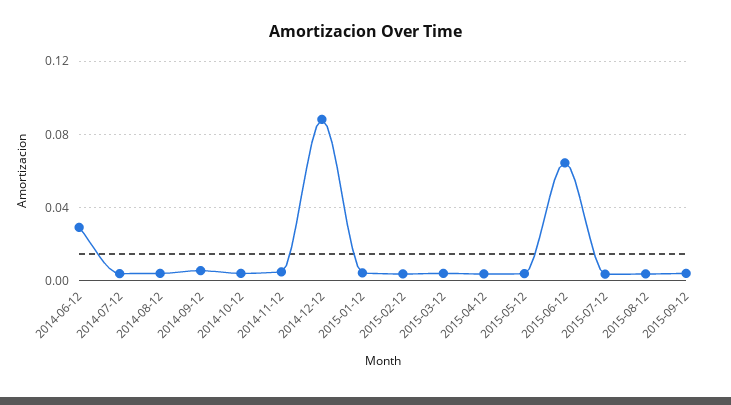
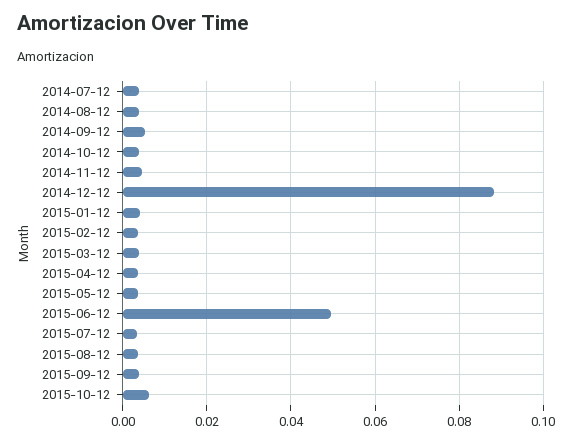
2014-06-12: 0.03 -> none
2015-06-12: 0.065 -> 0.05
2015-10-12: none -> 0.006

